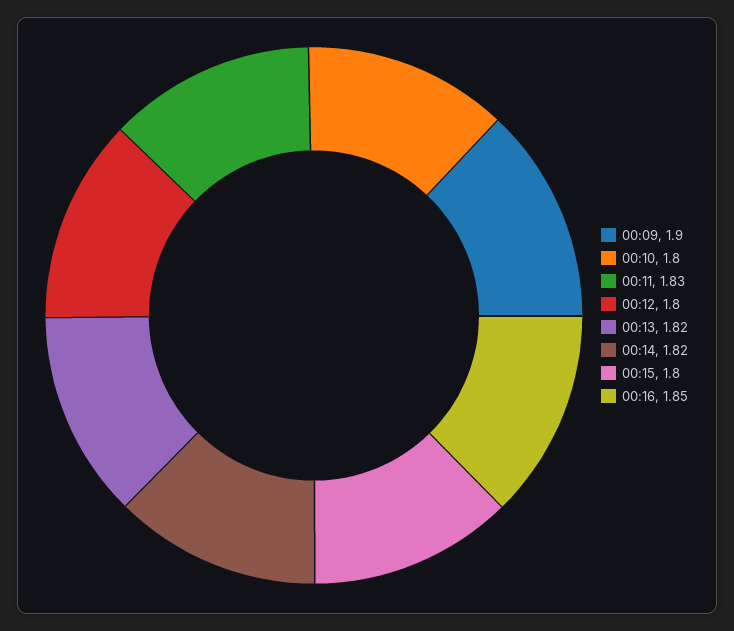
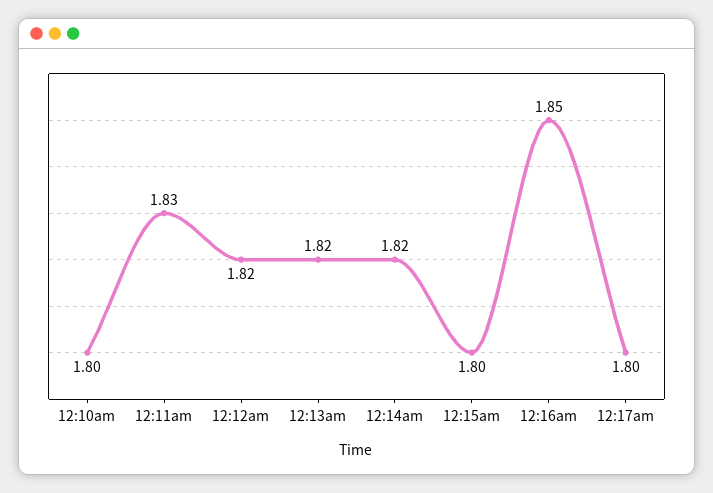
00:09: 1.9 -> none
00:12: 1.8 -> 1.82
12:17am: none -> 1.8

